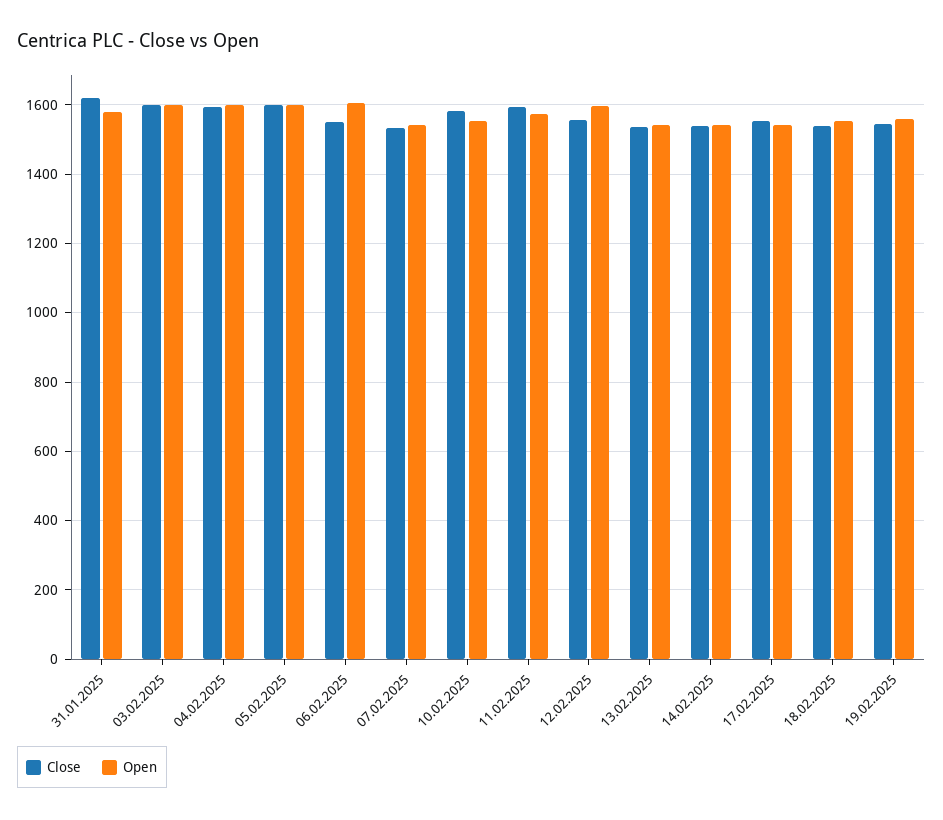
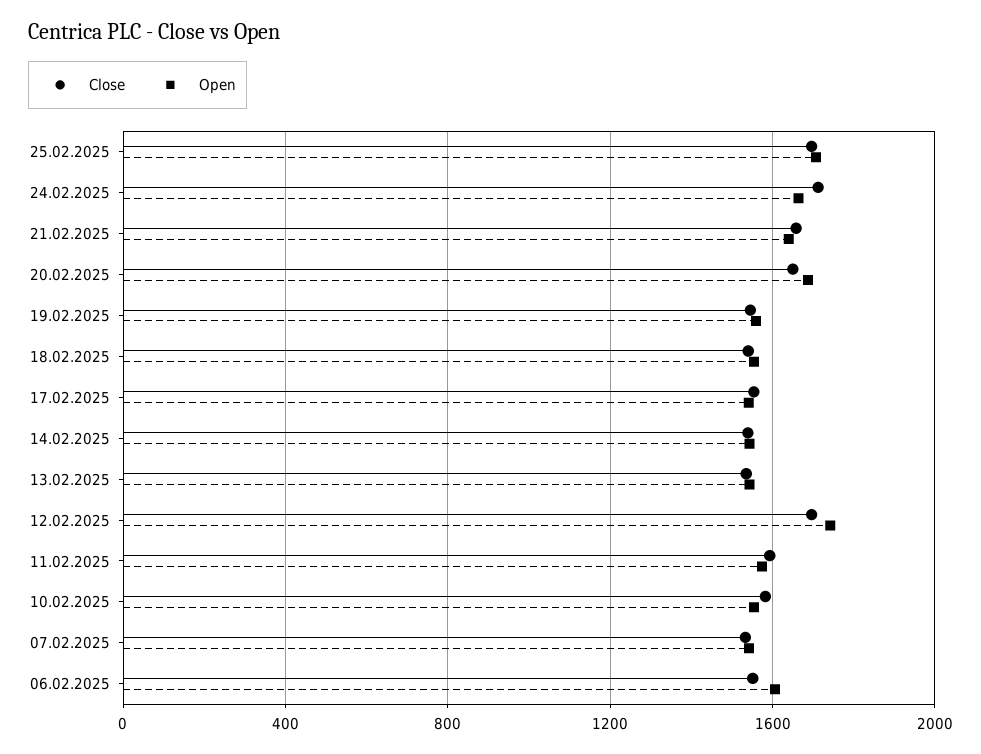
Close, 31.01.2025: 1620 -> none
Open, 31.01.2025: 1580 -> none
Close, 03.02.2025: 1600 -> none
Open, 03.02.2025: 1600 -> none
Close, 04.02.2025: 1600 -> none
Open, 04.02.2025: 1600 -> none
Close, 05.02.2025: 1600 -> none
Open, 05.02.2025: 1600 -> none
Close, 12.02.2025: 1560 -> 1700
Open, 12.02.2025: 1600 -> 1750
Close, 25.02.2025: none -> 1700
Open, 25.02.2025: none -> 1700
Close, 24.02.2025: none -> 1700
Open, 24.02.2025: none -> 1650
Close, 21.02.2025: none -> 1650
Open, 21.02.2025: none -> 1650
Close, 20.02.2025: none -> 1650
Open, 20.02.2025: none -> 1700

